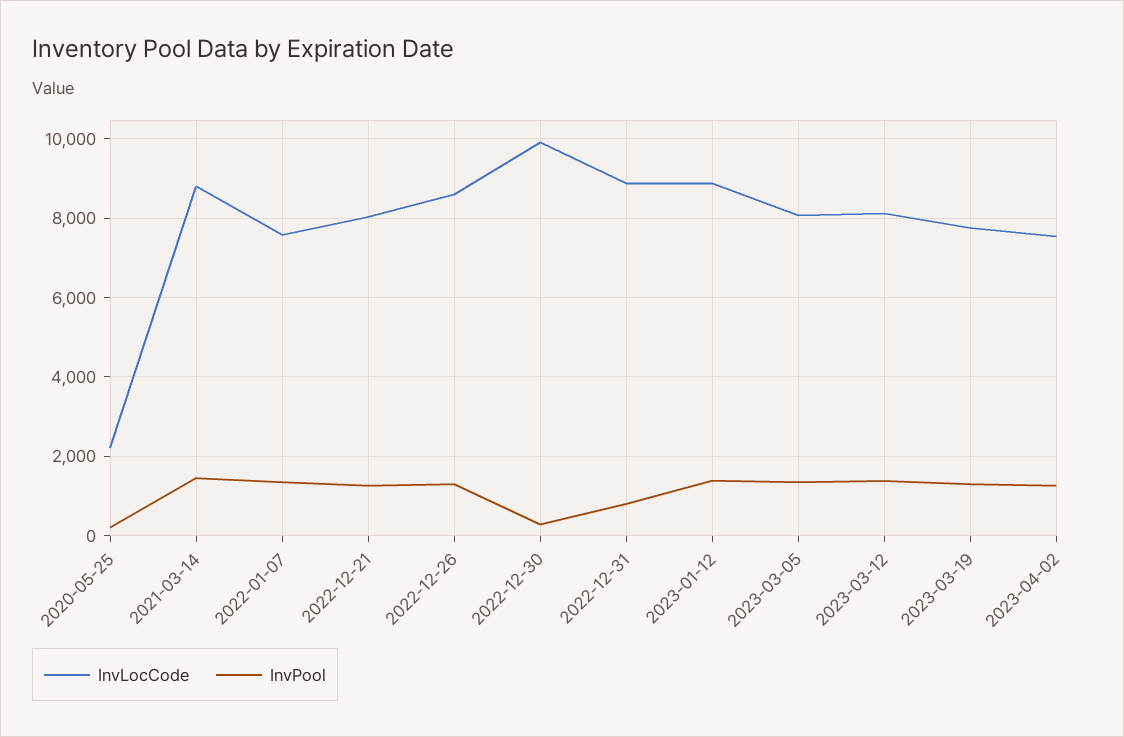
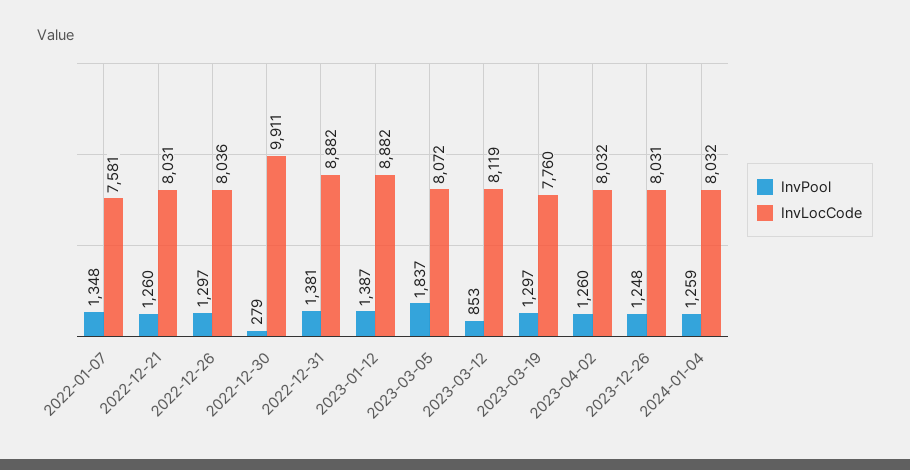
InvLocCode, 2020-05-25: 2200 -> none
InvPool, 2020-05-25: 200 -> none
InvLocCode, 2021-03-14: 8800 -> none
InvPool, 2021-03-14: 1400 -> none
InvLocCode, 2022-12-26: 8600 -> 8036
InvPool, 2022-12-31: 800 -> 1381
InvPool, 2023-03-05: 1400 -> 1837
InvPool, 2023-03-12: 1400 -> 853
InvLocCode, 2023-04-02: 7600 -> 8032
InvPool, 2023-12-26: none -> 1248
InvLocCode, 2023-12-26: none -> 8031
InvPool, 2024-01-04: none -> 1259
InvLocCode, 2024-01-04: none -> 8032

